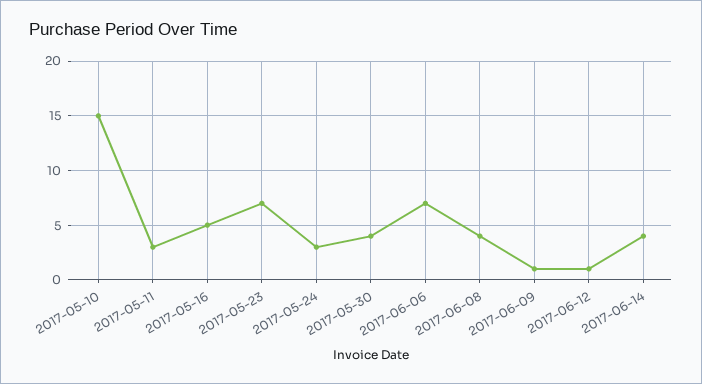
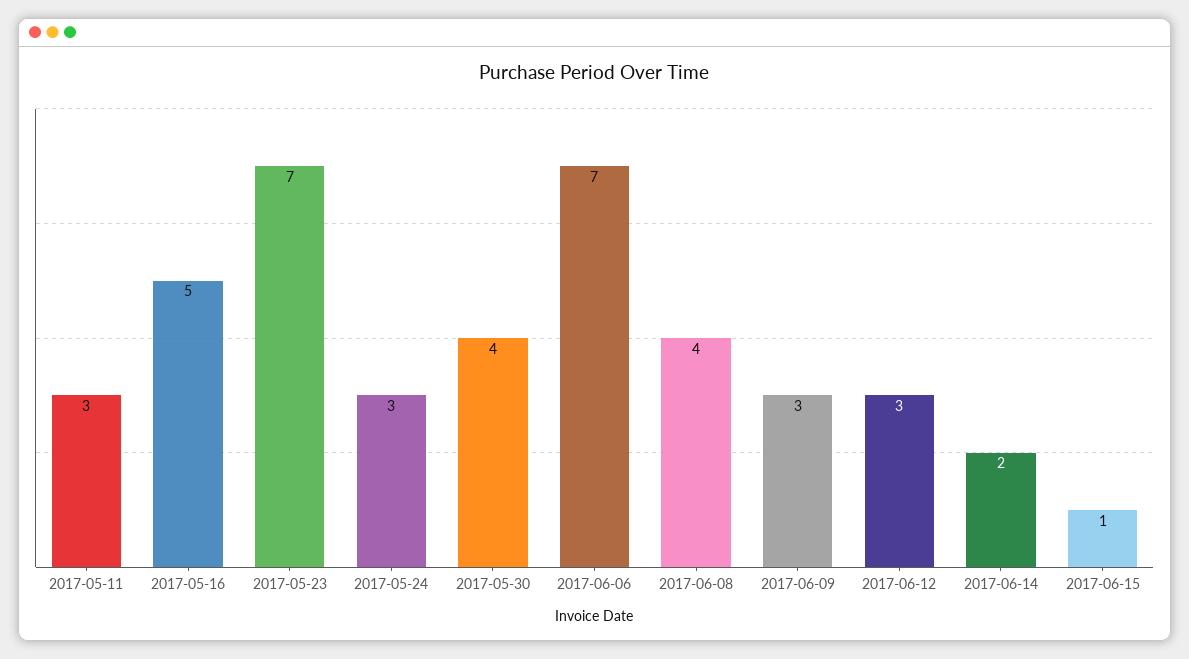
2017-05-10: 15 -> none
2017-06-09: 1 -> 3
2017-06-12: 1 -> 3
2017-06-14: 4 -> 2
2017-06-15: none -> 1

